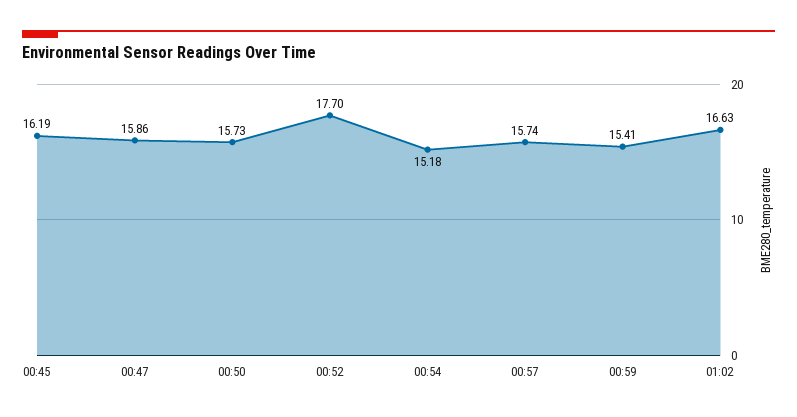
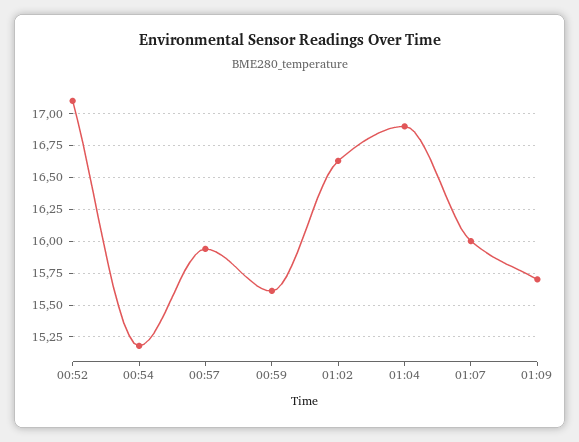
00:45: 16.19 -> none
00:47: 15.86 -> none
00:50: 15.73 -> none
00:52: 17.7 -> 17.1
00:57: 15.74 -> 15.95
00:59: 15.41 -> 15.6
01:04: none -> 16.9
01:07: none -> 16
01:09: none -> 15.7

